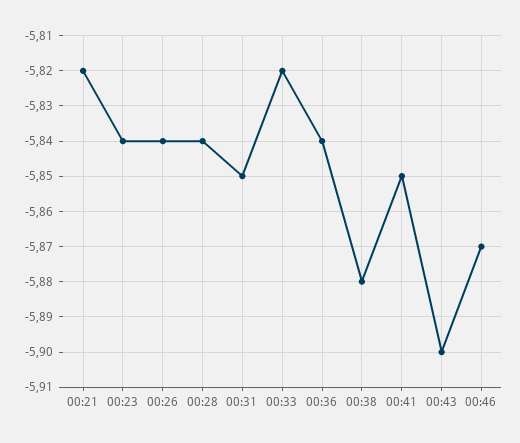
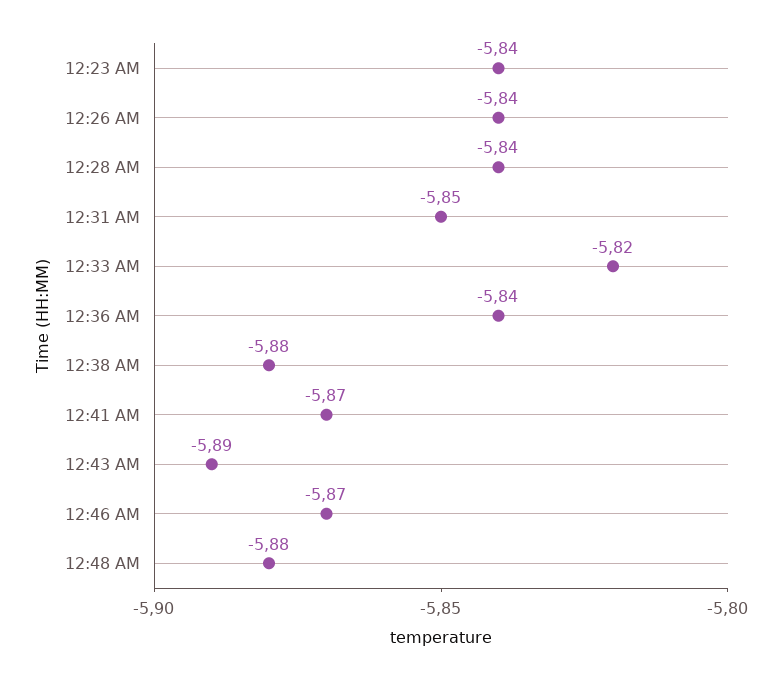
00:21: -5.82 -> none
00:41: -5.85 -> -5.87
00:43: -5.9 -> -5.89
12:48 AM: none -> -5.88

